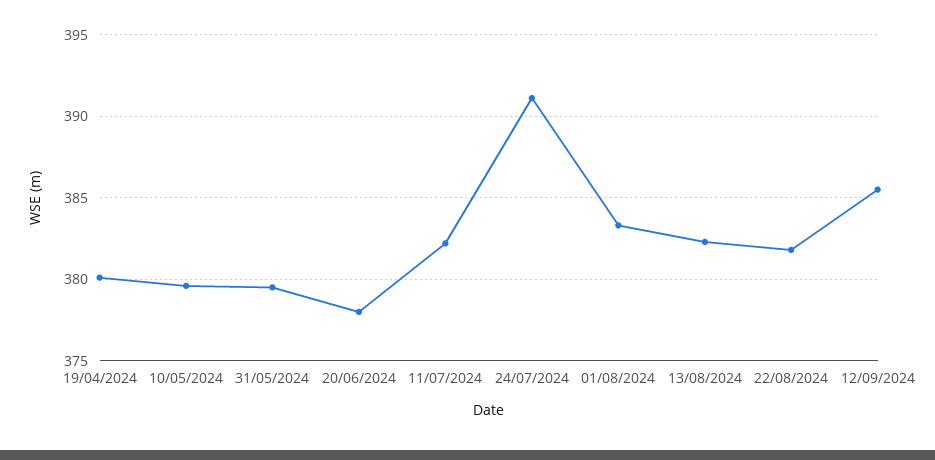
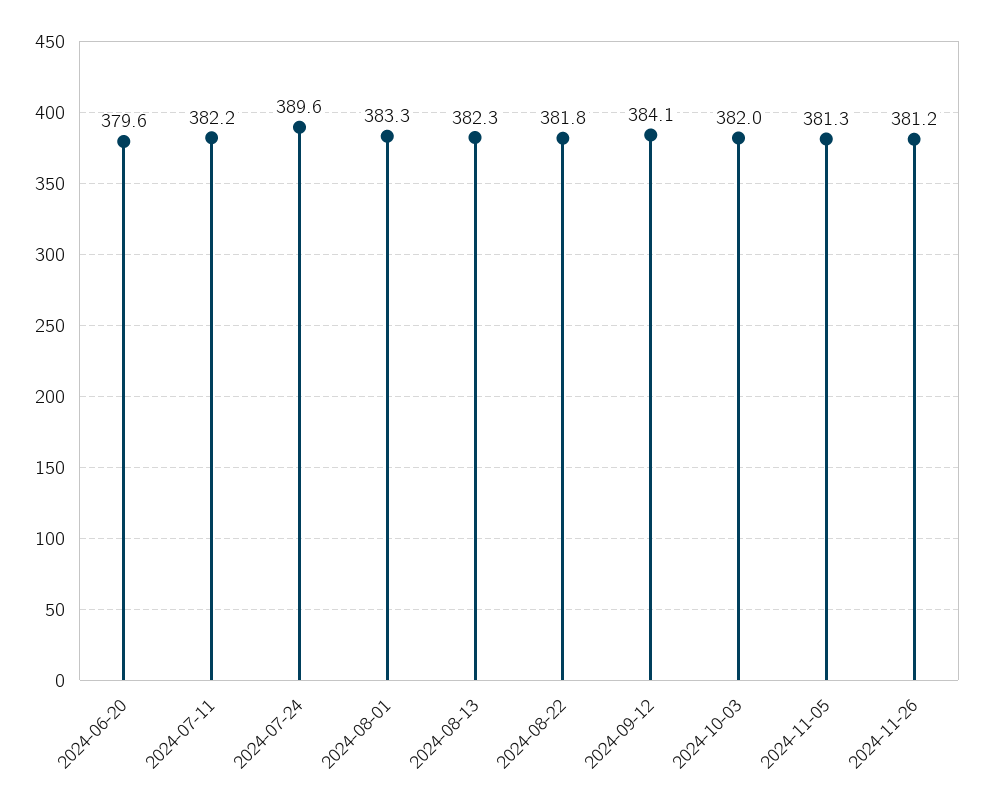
19/04/2024: 380 -> none
10/05/2024: 379.5 -> none
31/05/2024: 379.5 -> none
20/06/2024: 378 -> 379.6
24/07/2024: 391 -> 389.6
12/09/2024: 385.5 -> 384.1
2024-10-03: none -> 382
2024-11-05: none -> 381.3
2024-11-26: none -> 381.2

